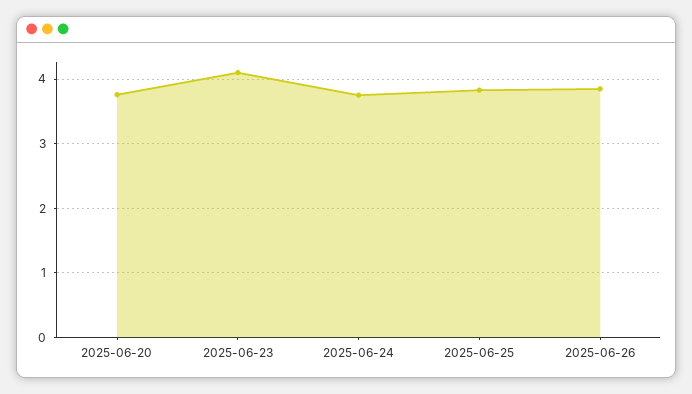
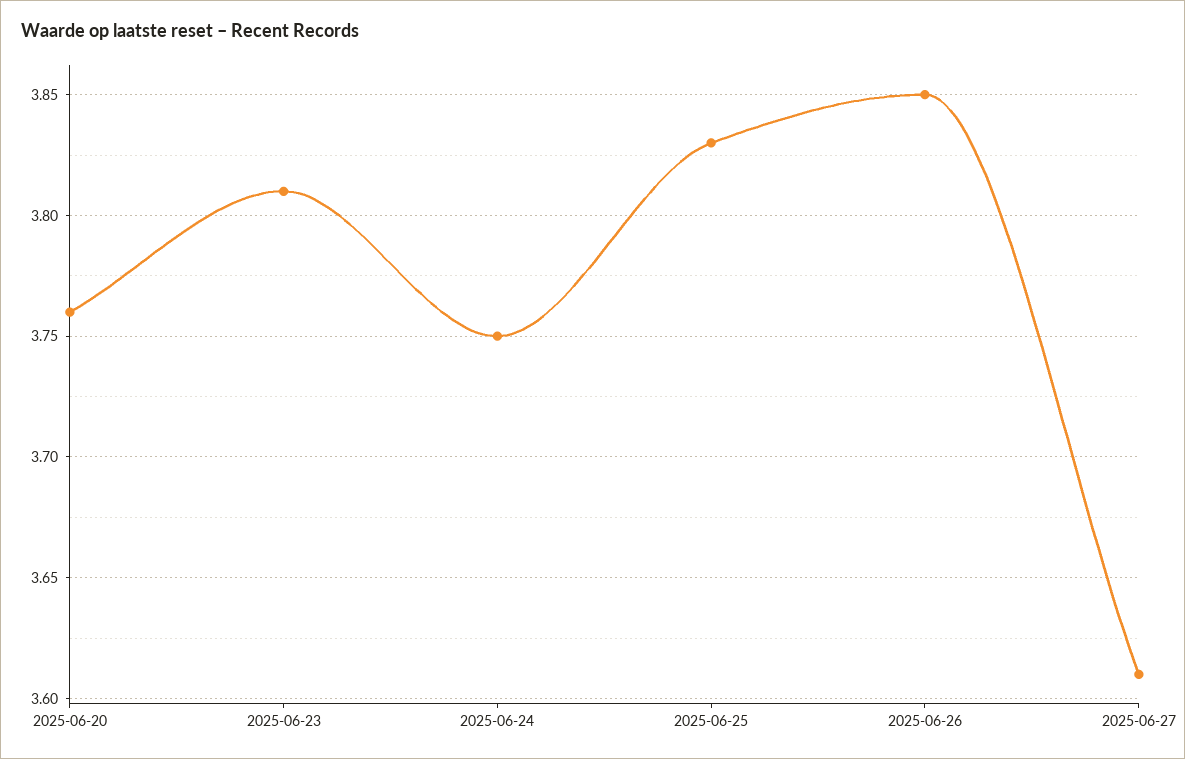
2025-06-23: 4.1 -> 3.81
2025-06-27: none -> 3.61

